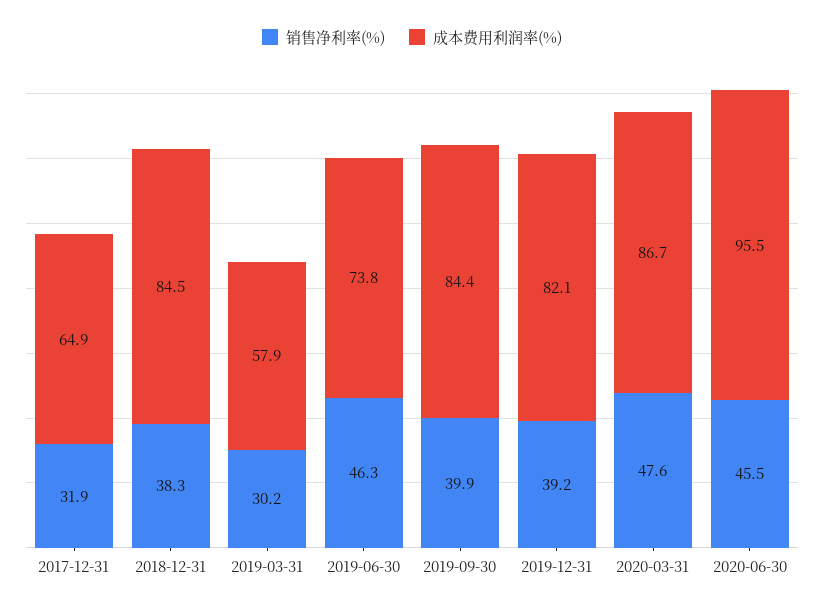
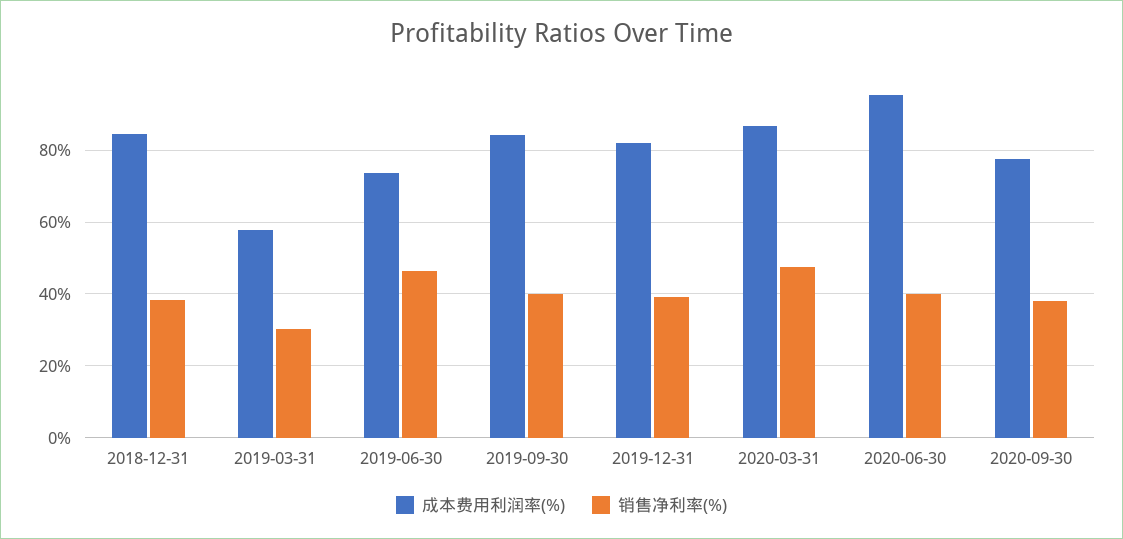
销售净利率(%), 2017-12-31: 31.9 -> none
成本费用利润率(%), 2017-12-31: 64.9 -> none
销售净利率(%), 2020-06-30: 45.5 -> 40
成本费用利润率(%), 2020-09-30: none -> 78
销售净利率(%), 2020-09-30: none -> 38

